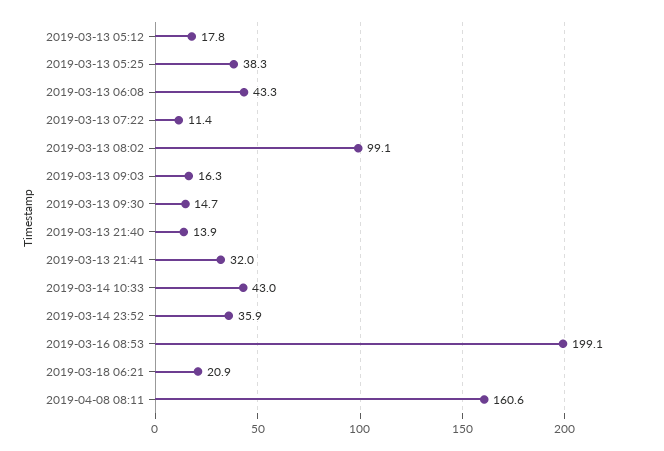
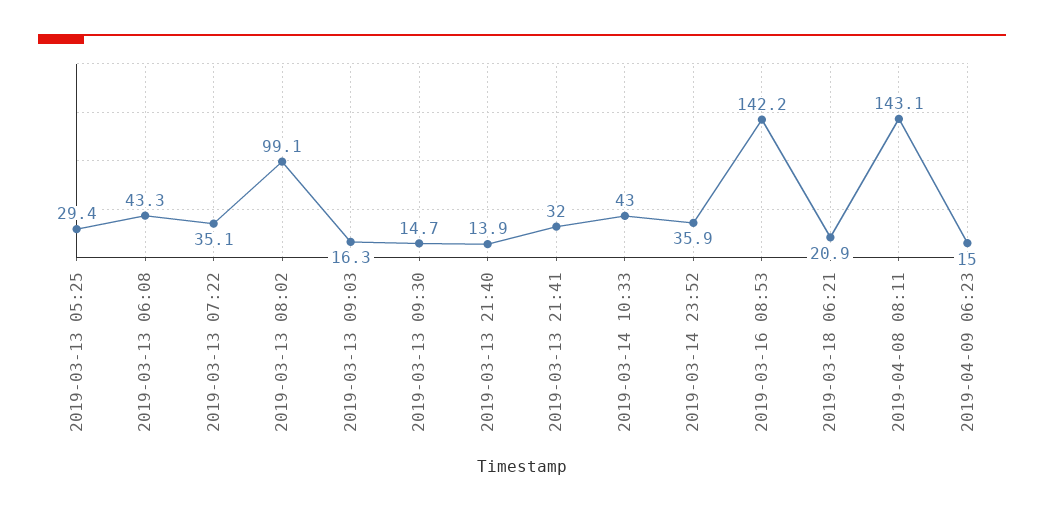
2019-03-13 05:12: 17.8 -> none
2019-03-13 05:25: 38.3 -> 29.4
2019-03-13 07:22: 11.4 -> 35.1
2019-03-16 08:53: 199.1 -> 142.2
2019-04-08 08:11: 160.6 -> 143.1
2019-04-09 06:23: none -> 15

